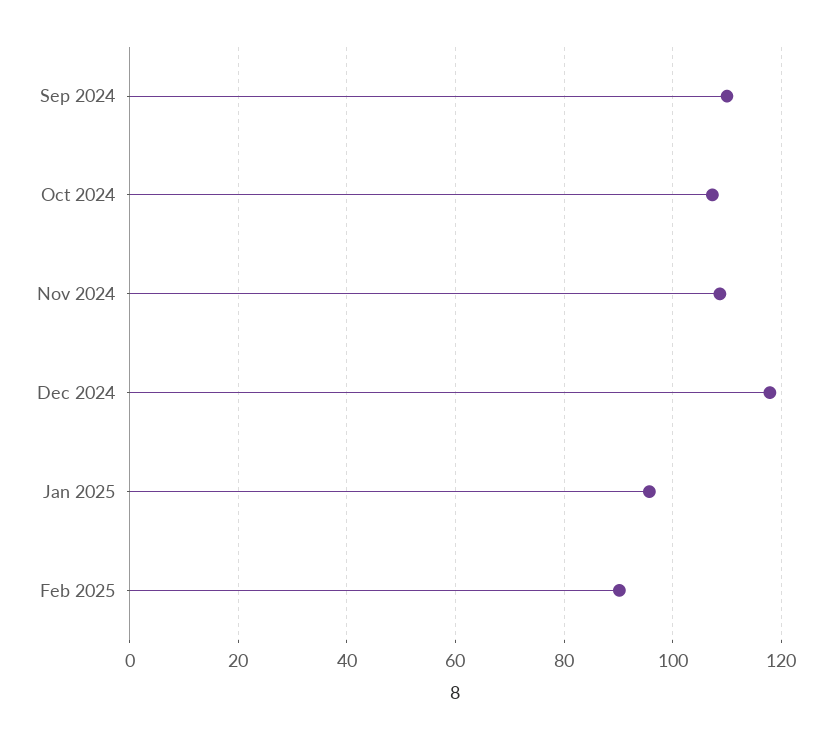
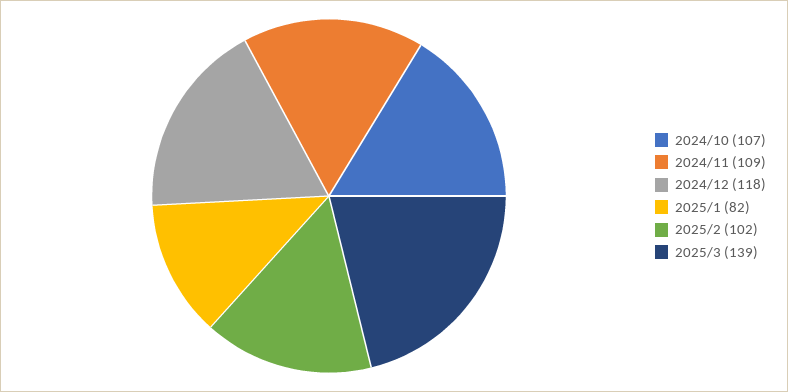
Sep 2024: 110 -> none
Jan 2025: 96 -> 82
Feb 2025: 90 -> 102
2025/3: none -> 139

